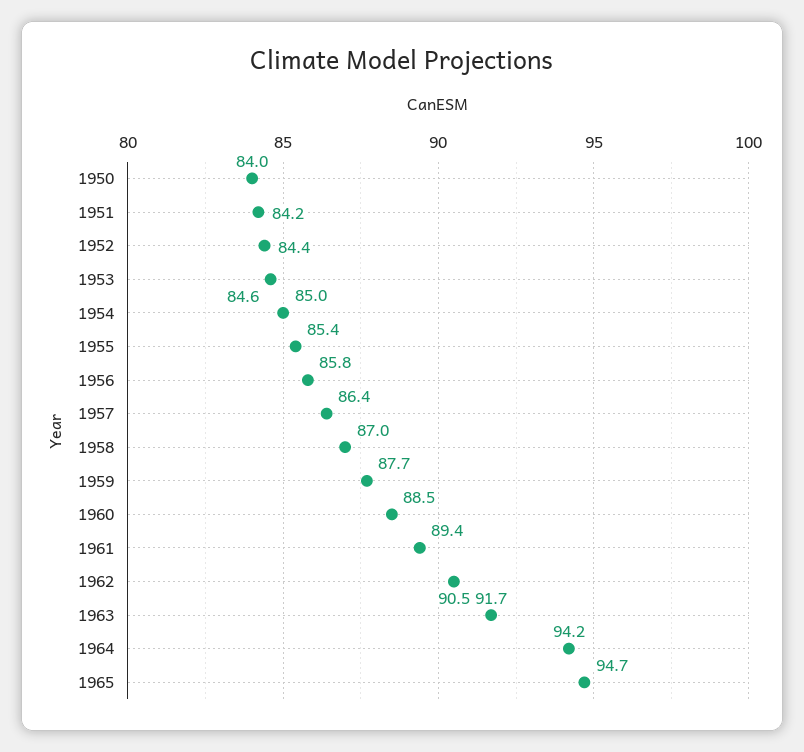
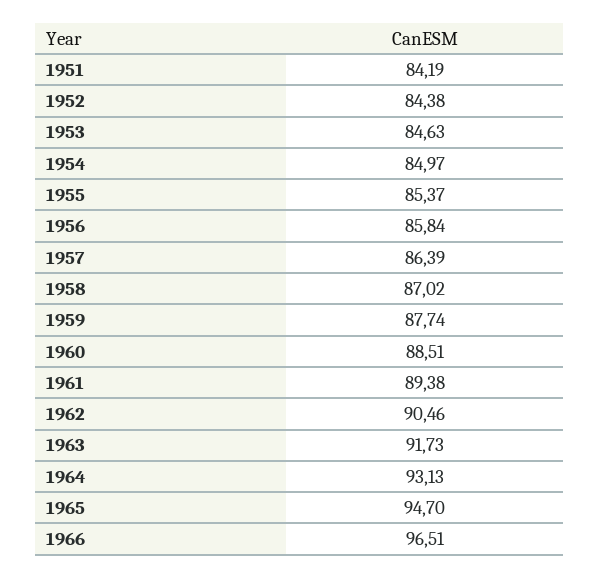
1950: 84 -> none
1964: 94.2 -> 93.13
1966: none -> 96.51

